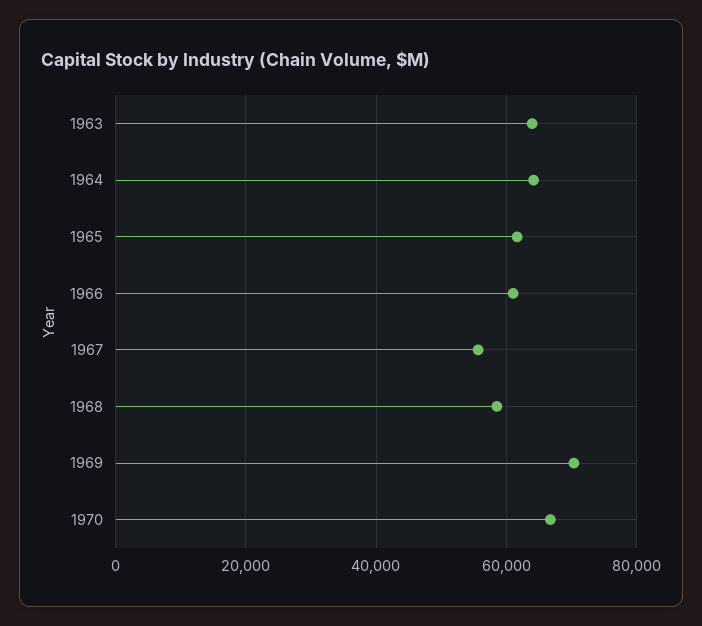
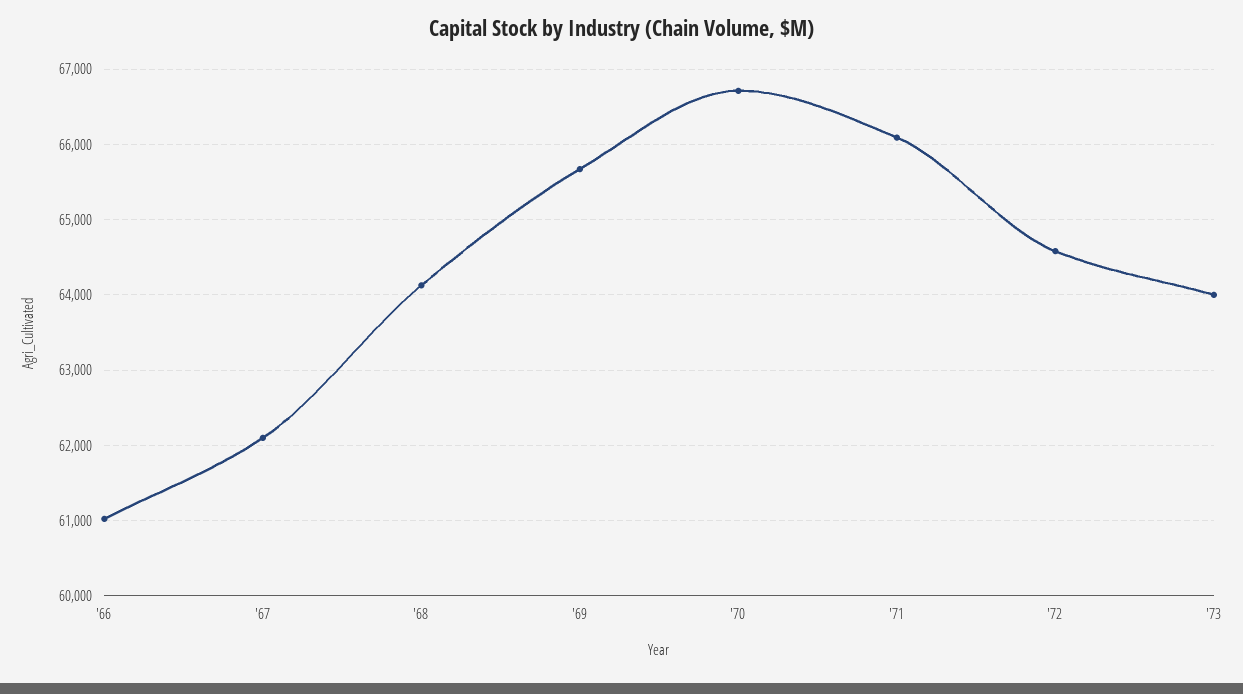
1963: 64000 -> none
1964: 64000 -> none
1965: 62000 -> none
1967: 56000 -> 62100
1968: 58000 -> 64100
1969: 70000 -> 65700
'71: none -> 66100
'72: none -> 64600
'73: none -> 64000

